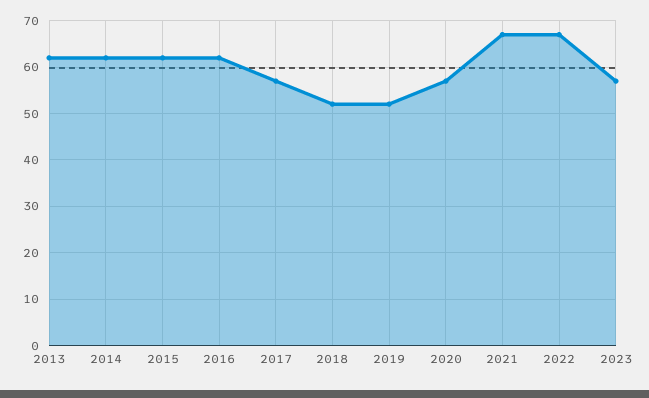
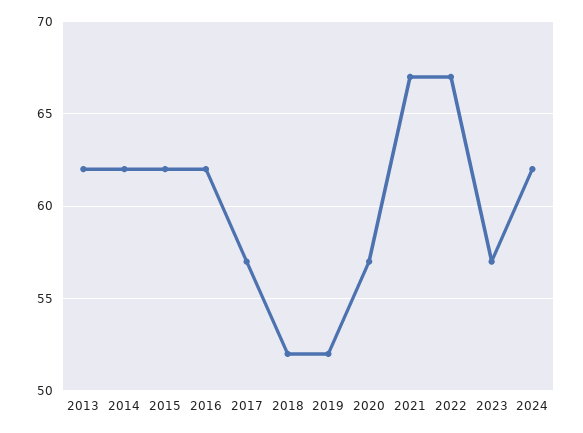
2024: none -> 62

